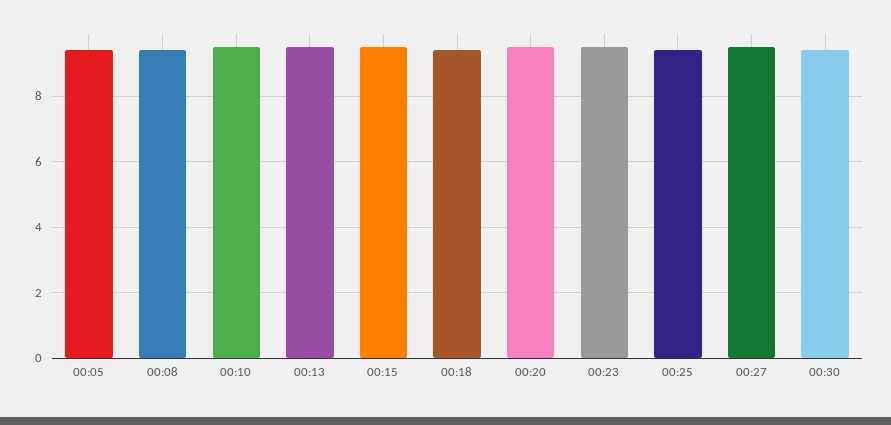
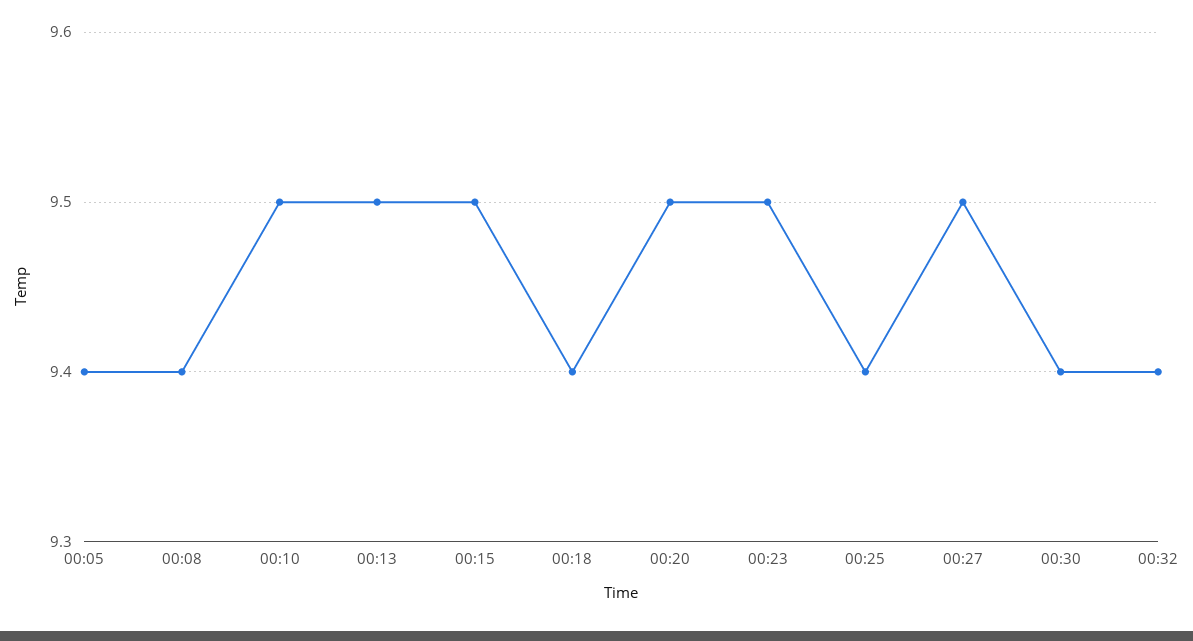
00:32: none -> 9.4

